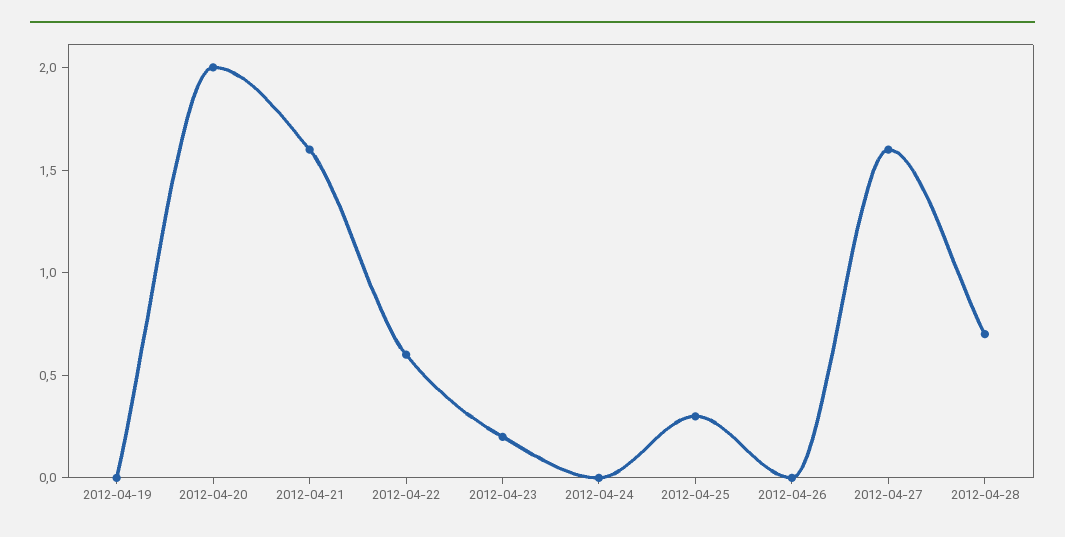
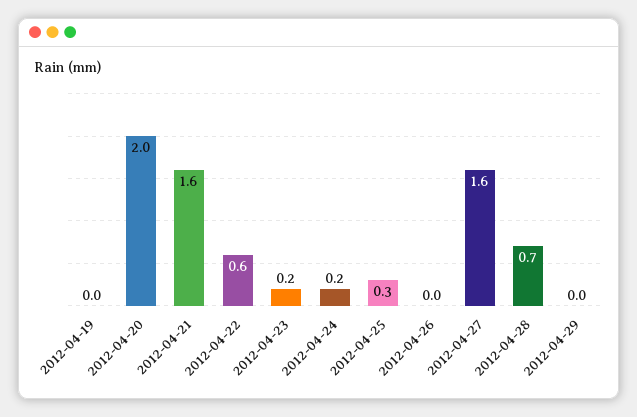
2012-04-24: 0 -> 0.2
2012-04-29: none -> 0

